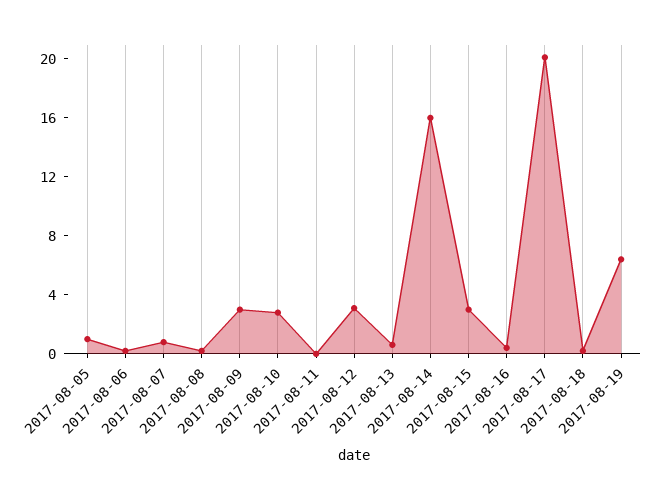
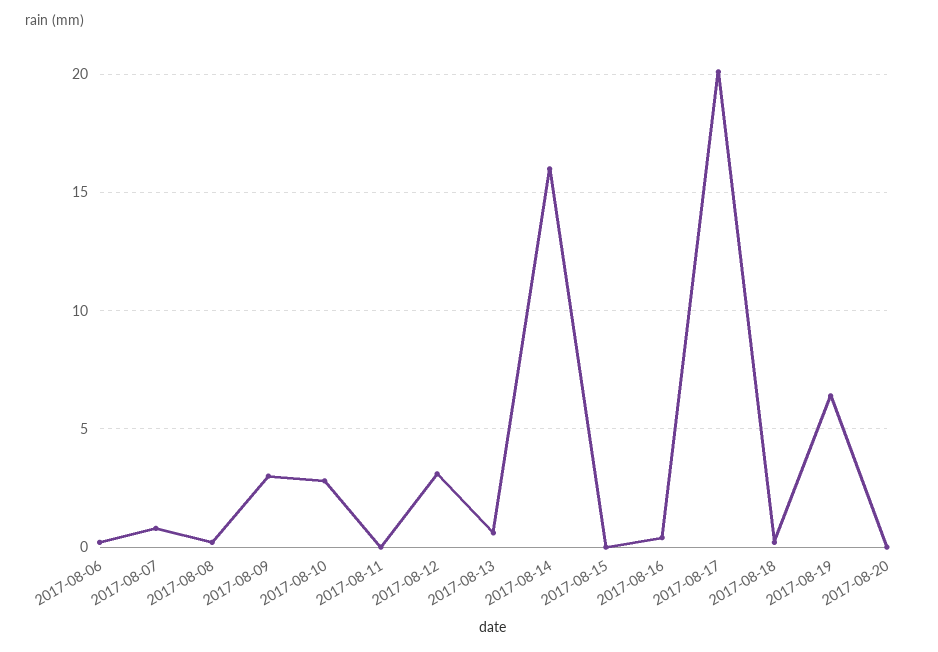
2017-08-05: 1 -> none
2017-08-15: 3 -> 0
2017-08-20: none -> 0

